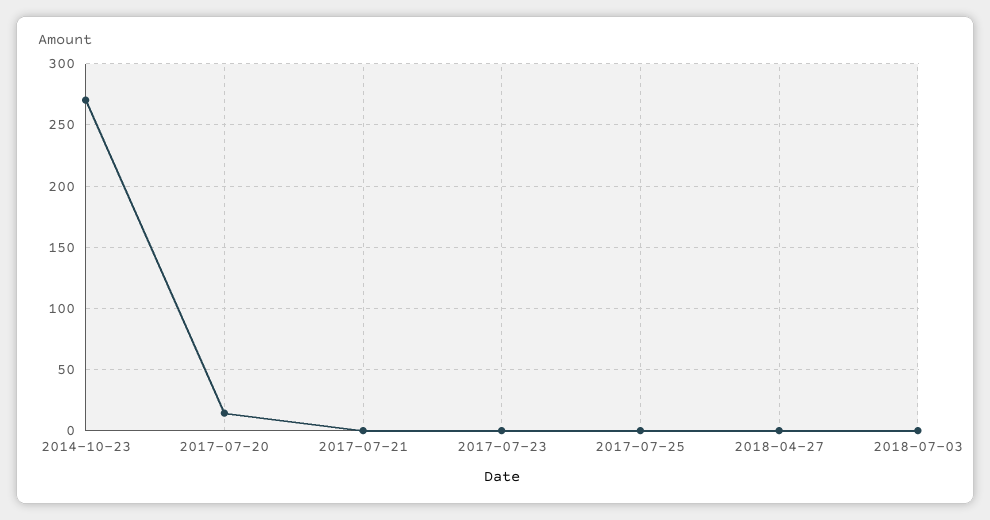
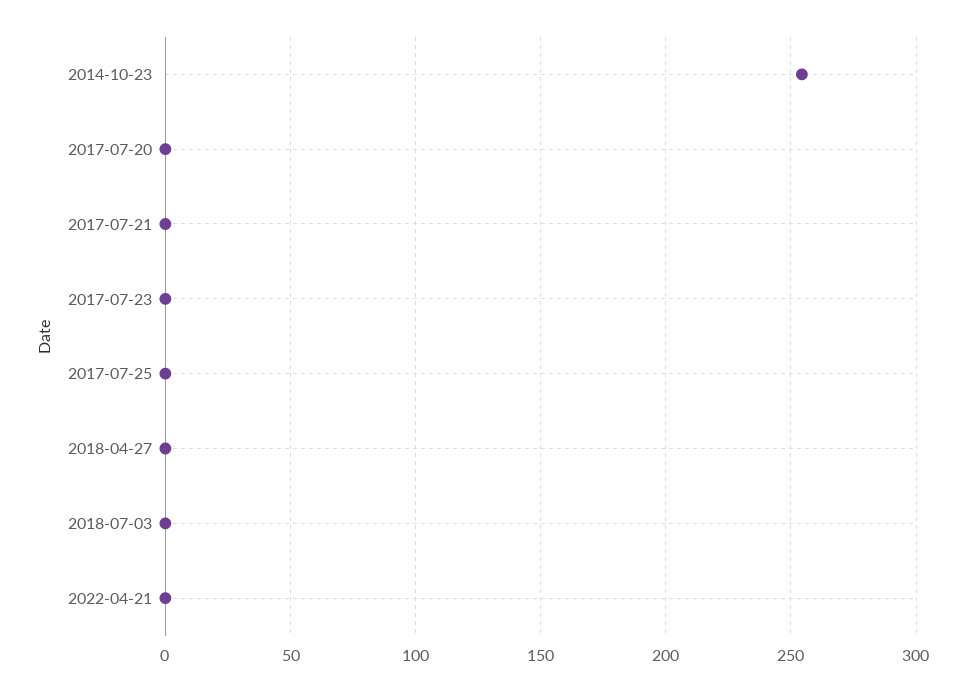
2014-10-23: 270 -> 255
2017-07-20: 15 -> 0
2022-04-21: none -> 0

